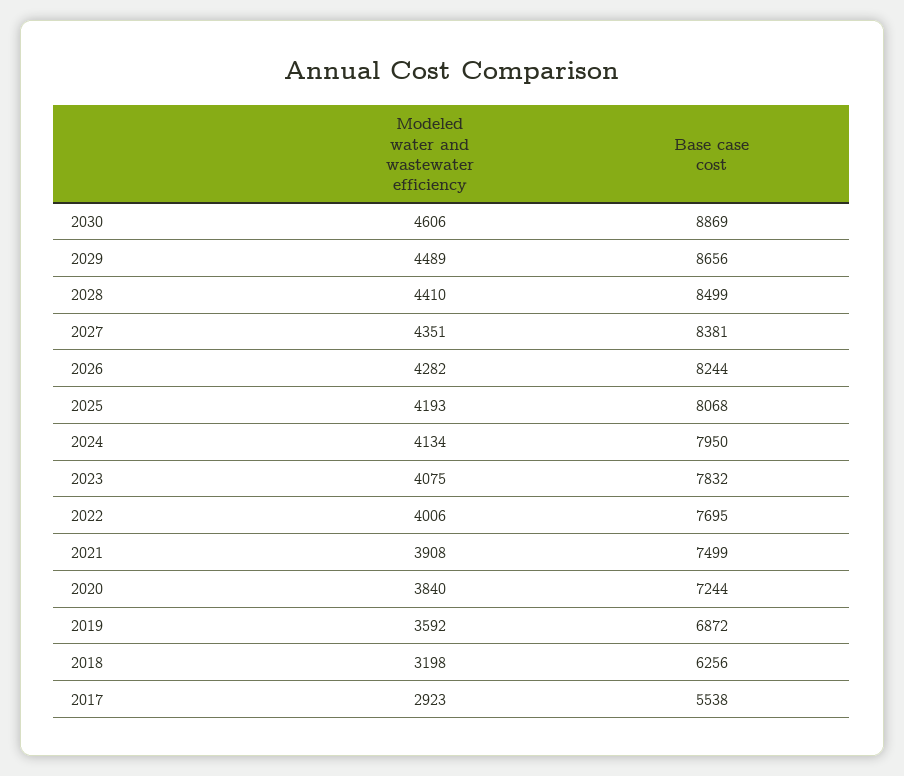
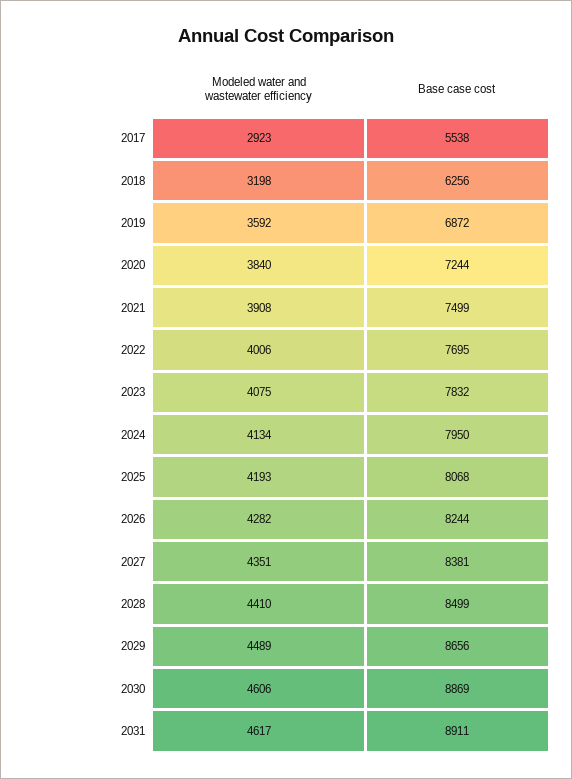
Modeled water and wastewater efficiency, 2031: none -> 4617
Base case cost, 2031: none -> 8911

